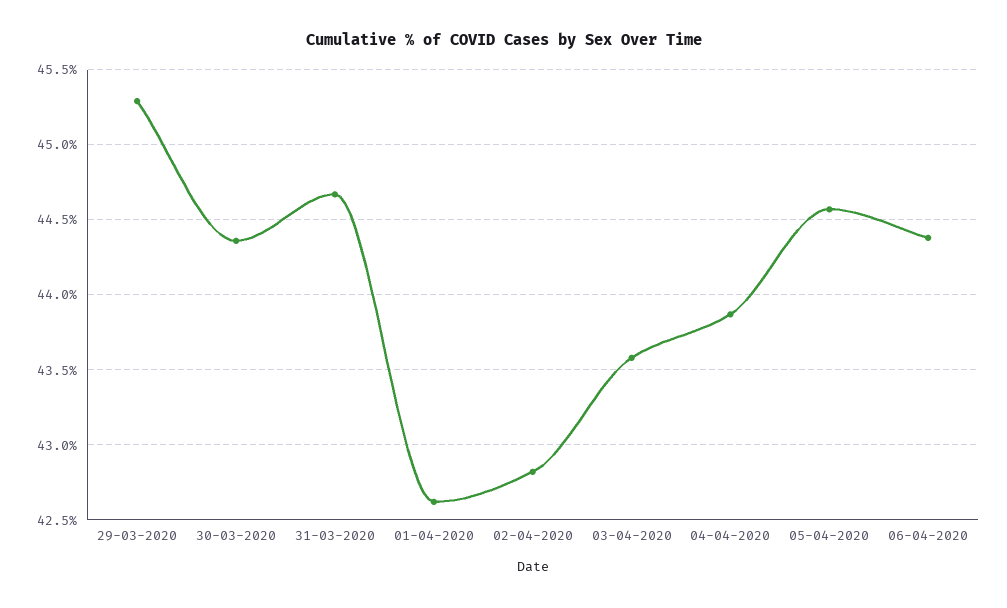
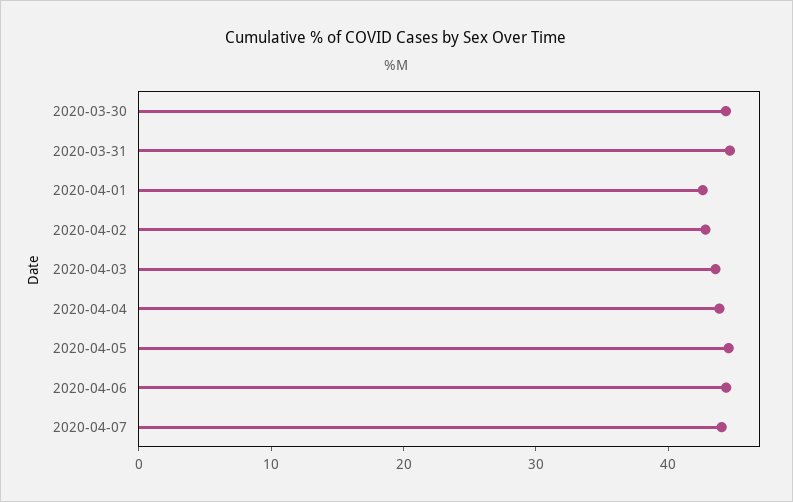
29-03-2020: 45.3 -> none
2020-04-07: none -> 44

